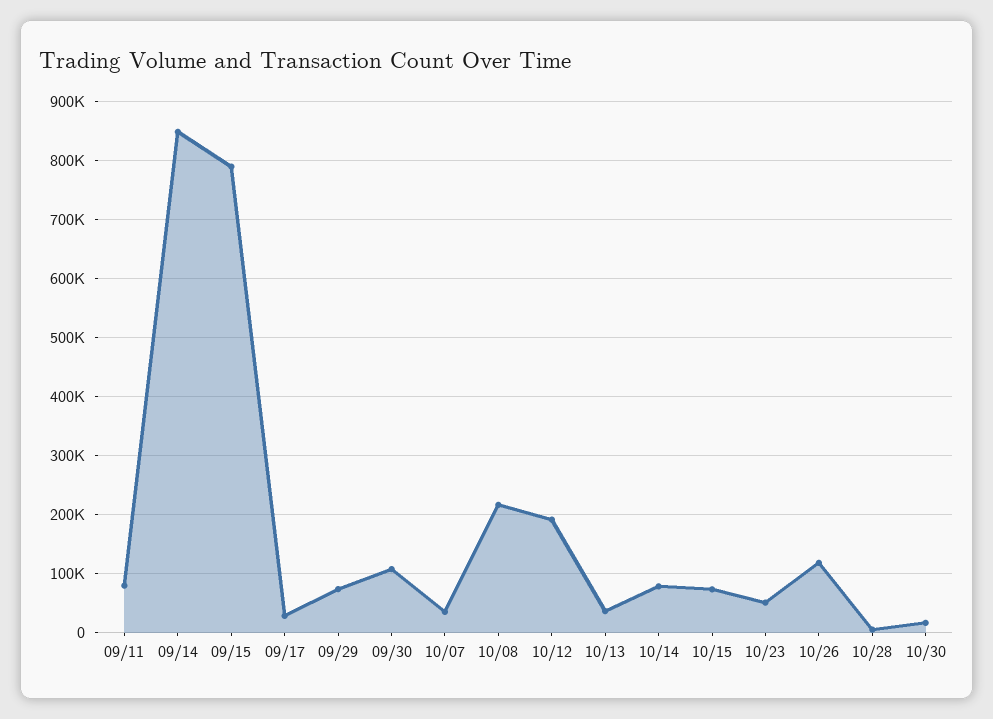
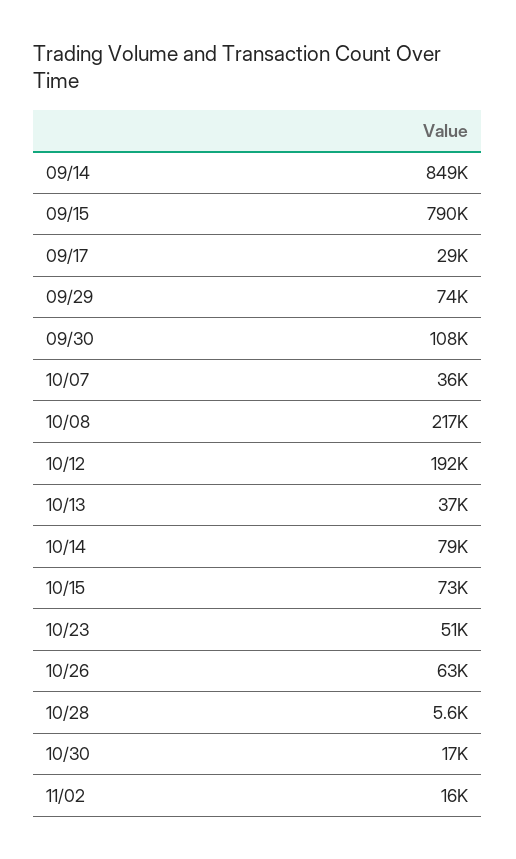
09/11: 80000 -> none
10/26: 120000 -> 63000
11/02: none -> 16000

